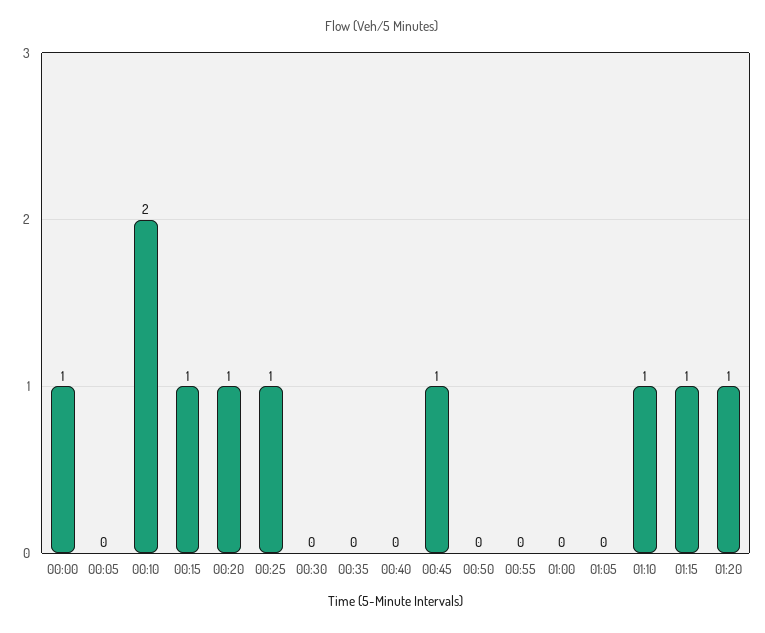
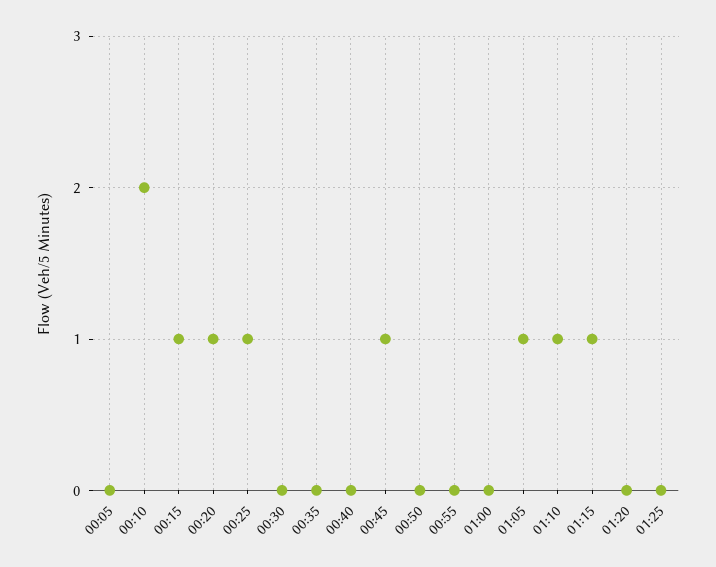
00:00: 1 -> none
01:05: 0 -> 1
01:20: 1 -> 0
01:25: none -> 0

